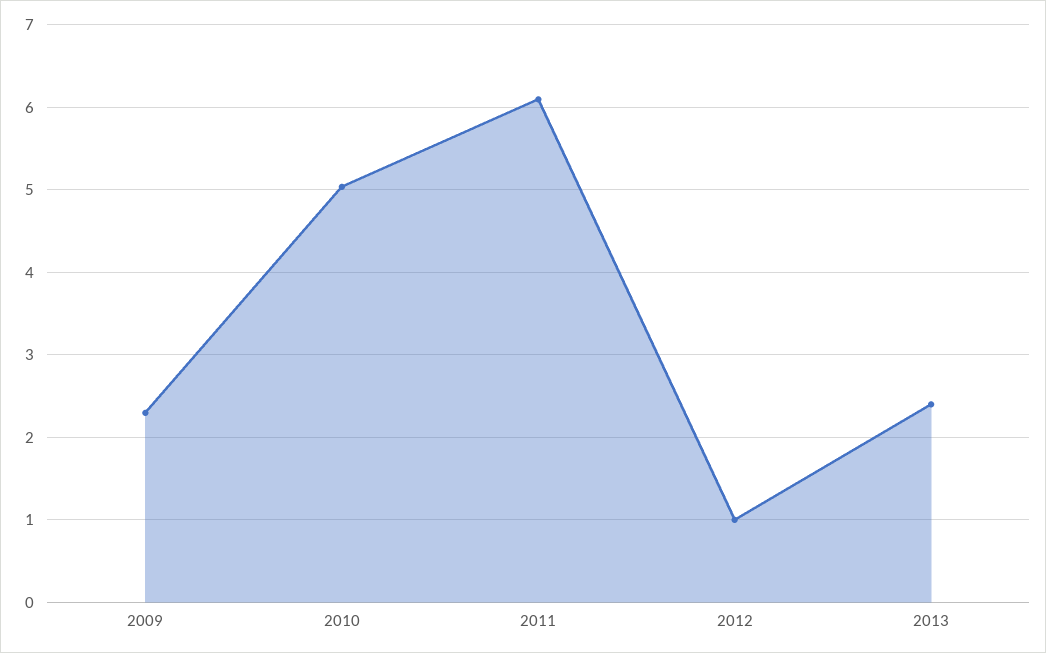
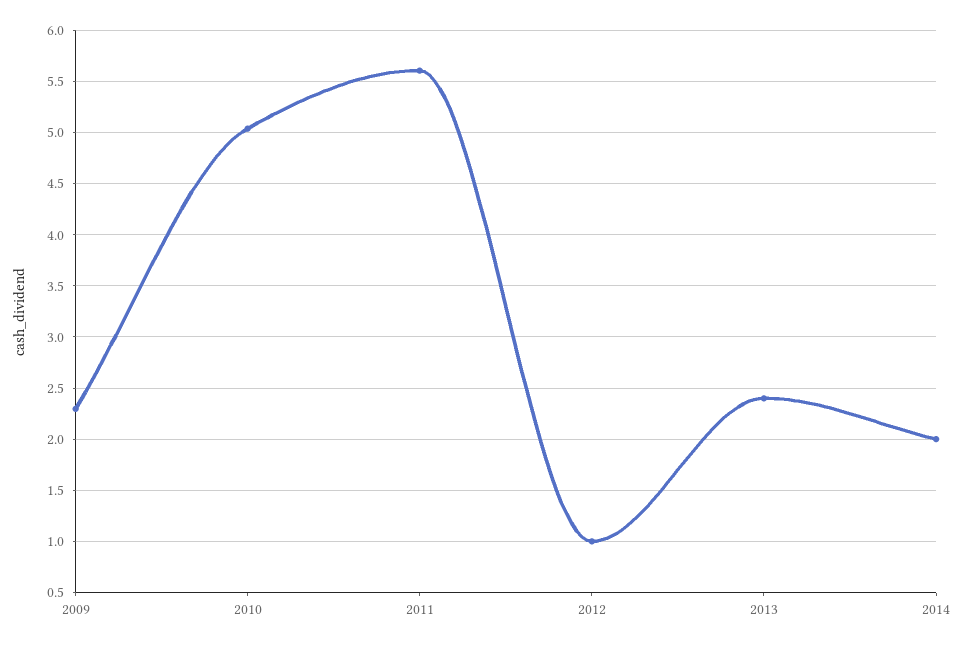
2011: 6.1 -> 5.6
2014: none -> 2

